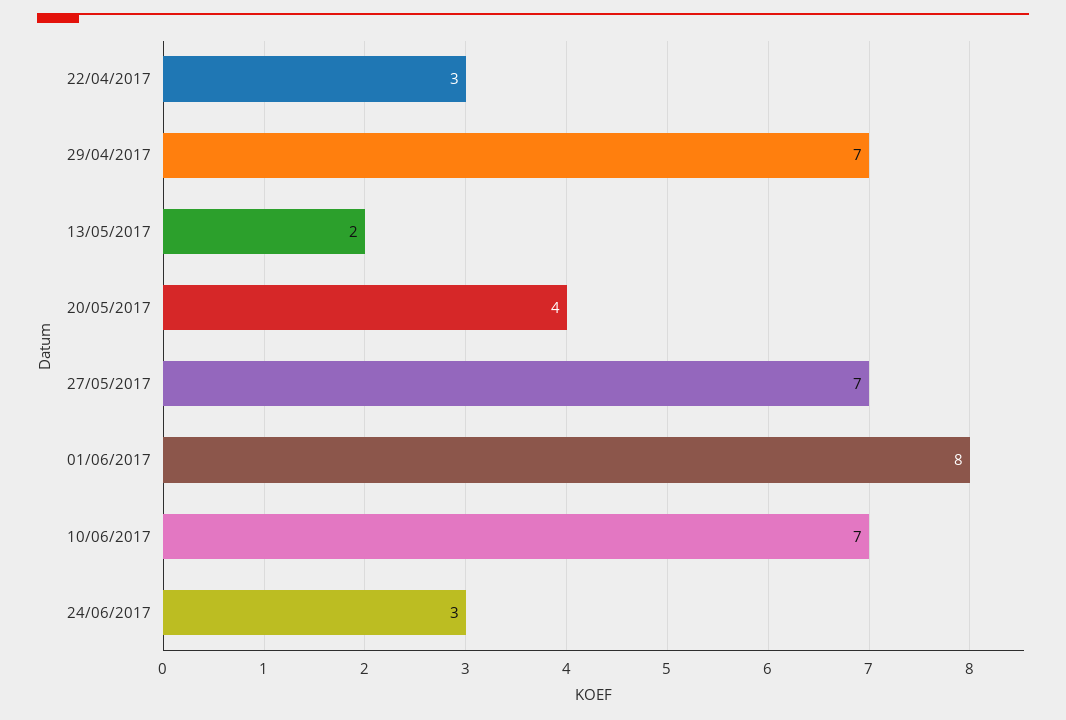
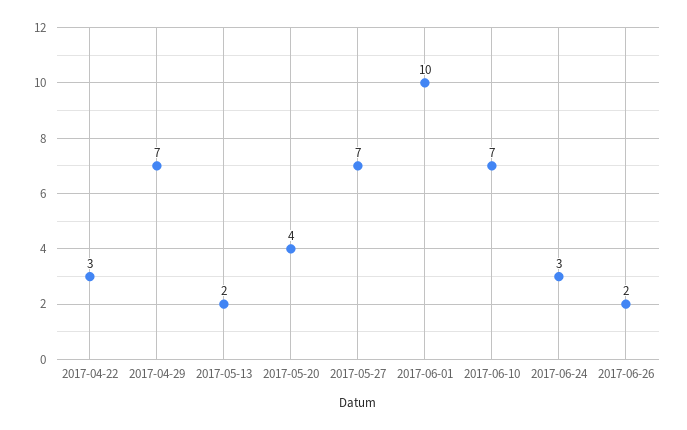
01/06/2017: 8 -> 10
2017-06-26: none -> 2

